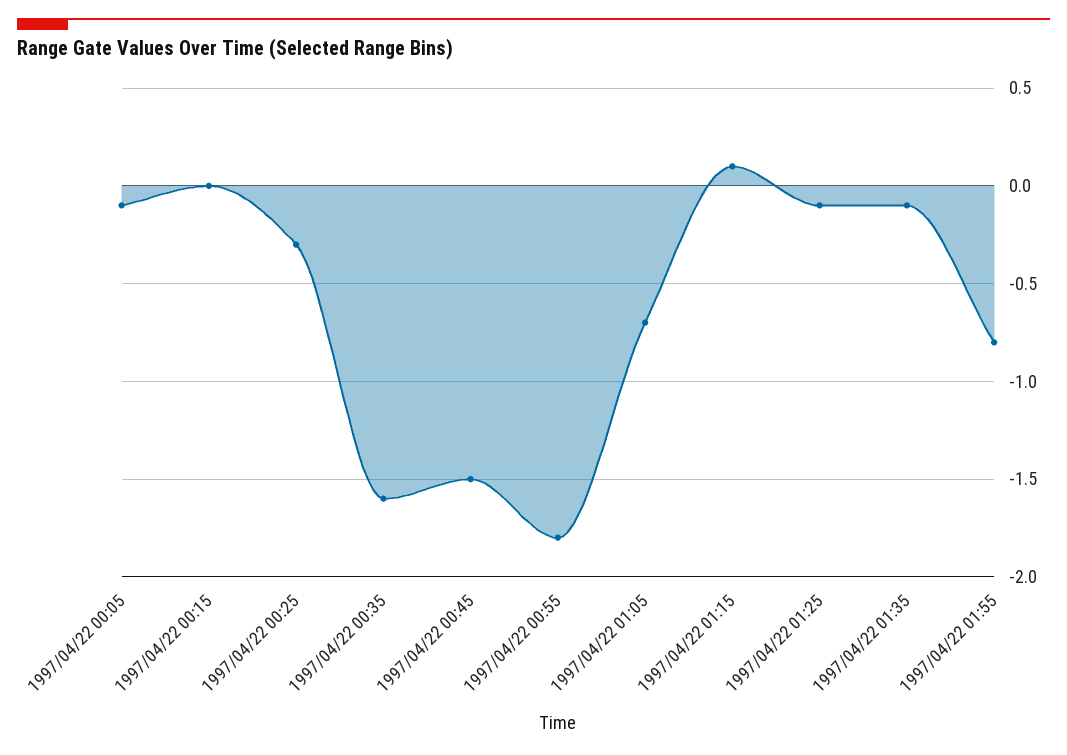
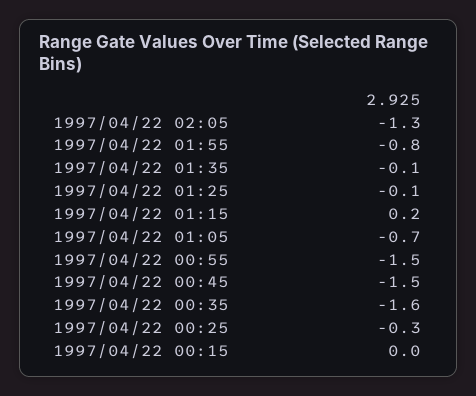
1997/04/22 00:05: -0.1 -> none
1997/04/22 00:55: -1.8 -> -1.5
1997/04/22 01:15: 0.1 -> 0.2
1997/04/22 02:05: none -> -1.3

